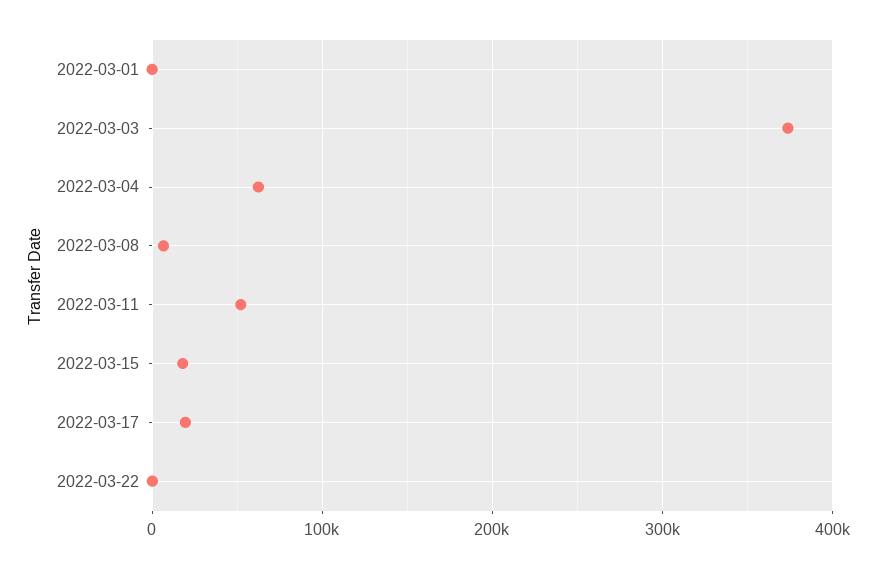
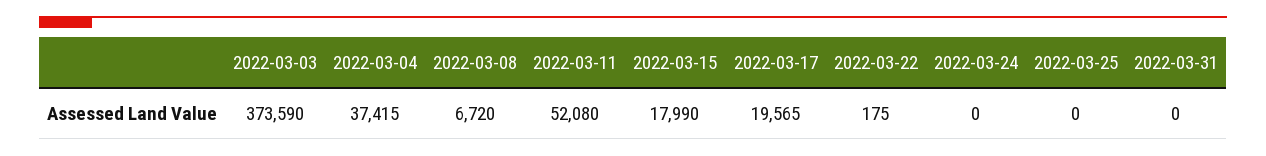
2022-03-01: 0 -> none
2022-03-04: 60000 -> 37415
2022-03-24: none -> 0
2022-03-25: none -> 0
2022-03-31: none -> 0

